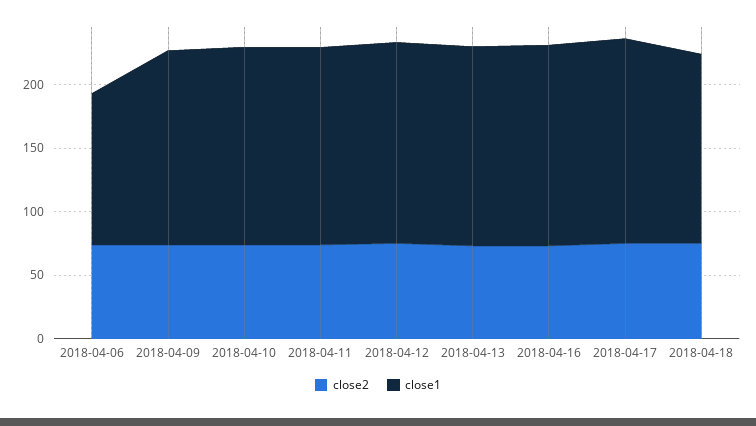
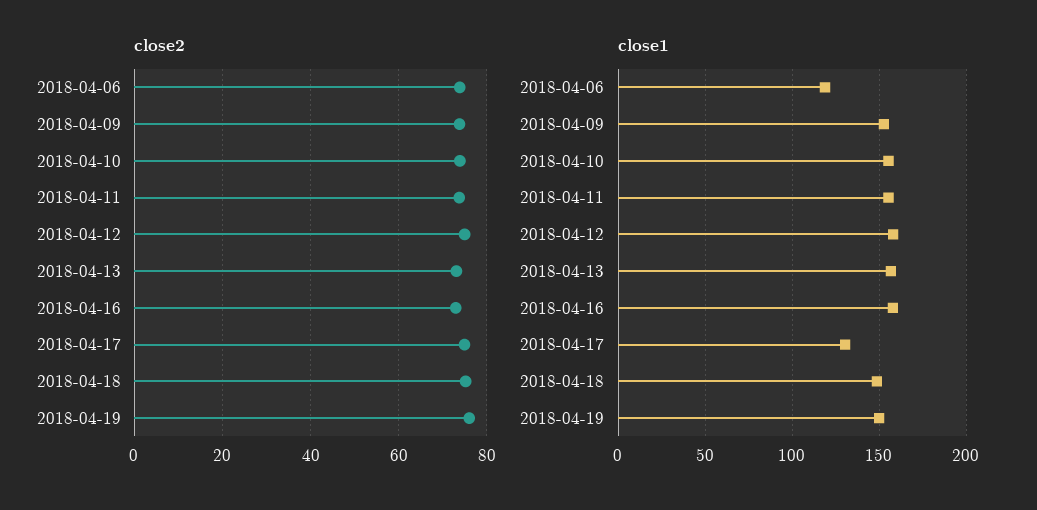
close1, 2018-04-17: 160 -> 130
close2, 2018-04-19: none -> 76
close1, 2018-04-19: none -> 150

